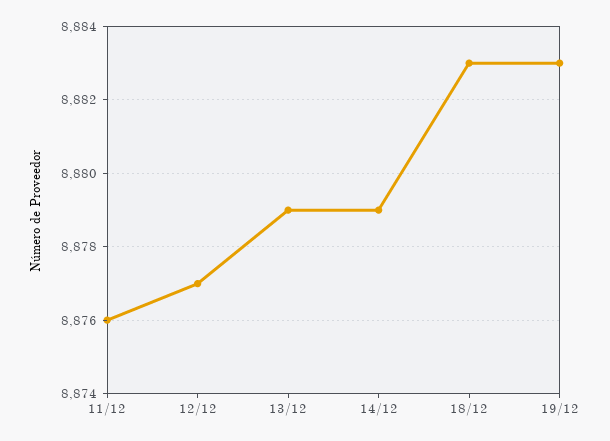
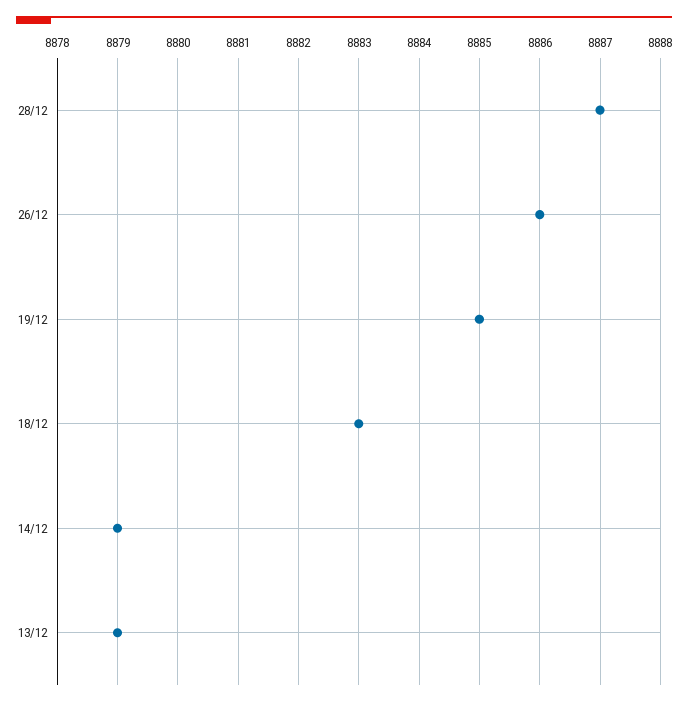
11/12: 8876 -> none
12/12: 8877 -> none
19/12: 8883 -> 8885
28/12: none -> 8887
26/12: none -> 8886

